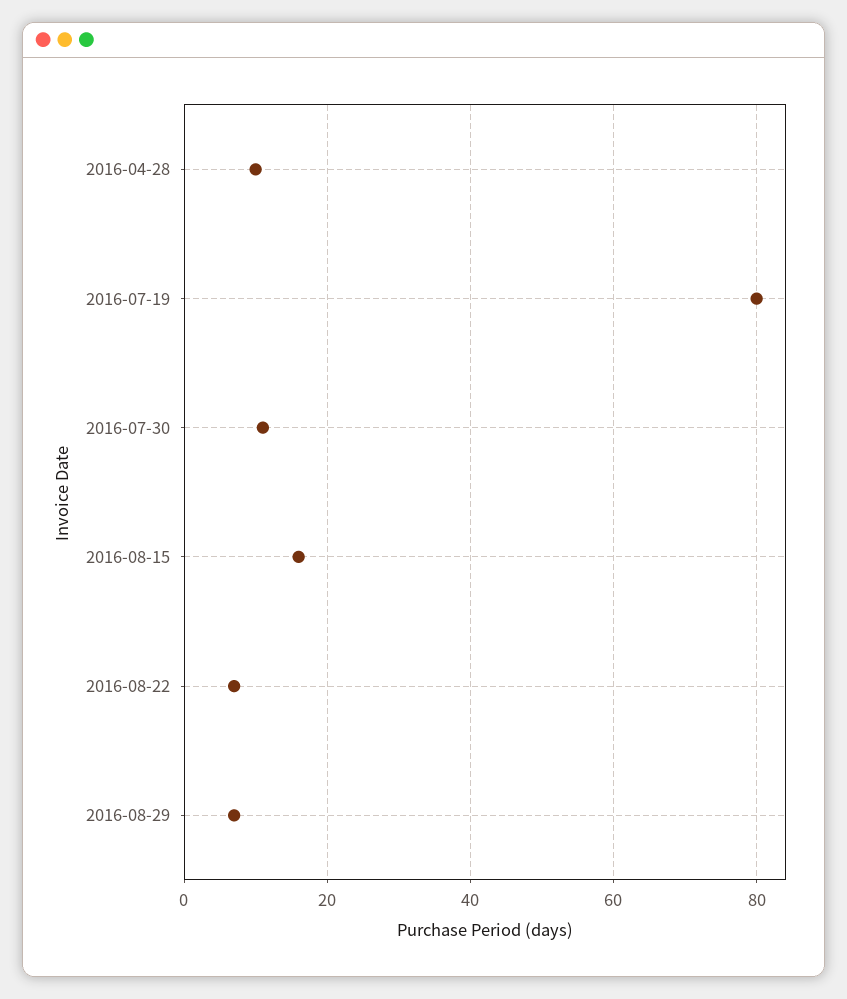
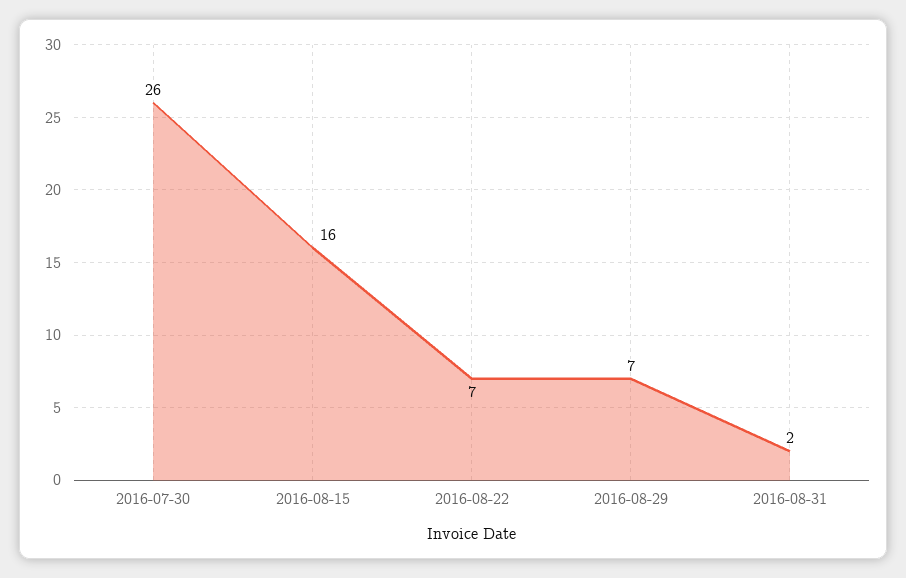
2016-04-28: 10 -> none
2016-07-19: 80 -> none
2016-07-30: 10 -> 26
2016-08-31: none -> 2

